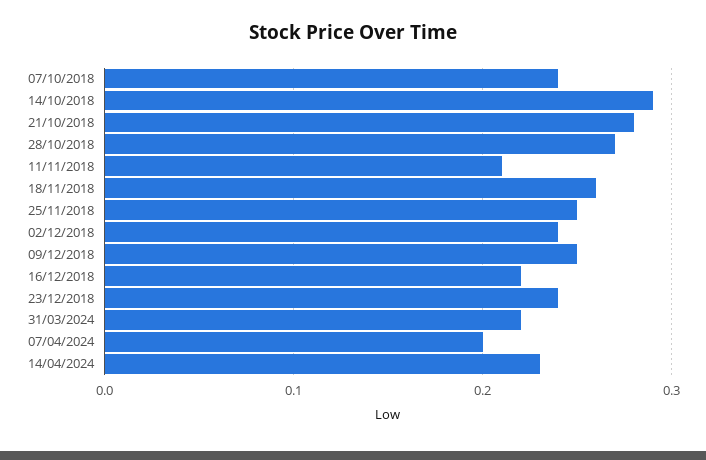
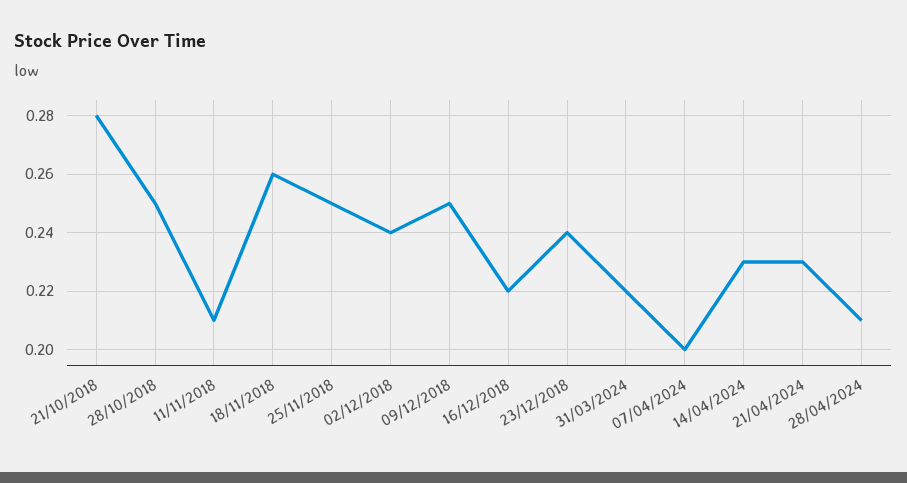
07/10/2018: 0.24 -> none
14/10/2018: 0.29 -> none
28/10/2018: 0.27 -> 0.25
21/04/2024: none -> 0.23
28/04/2024: none -> 0.21

